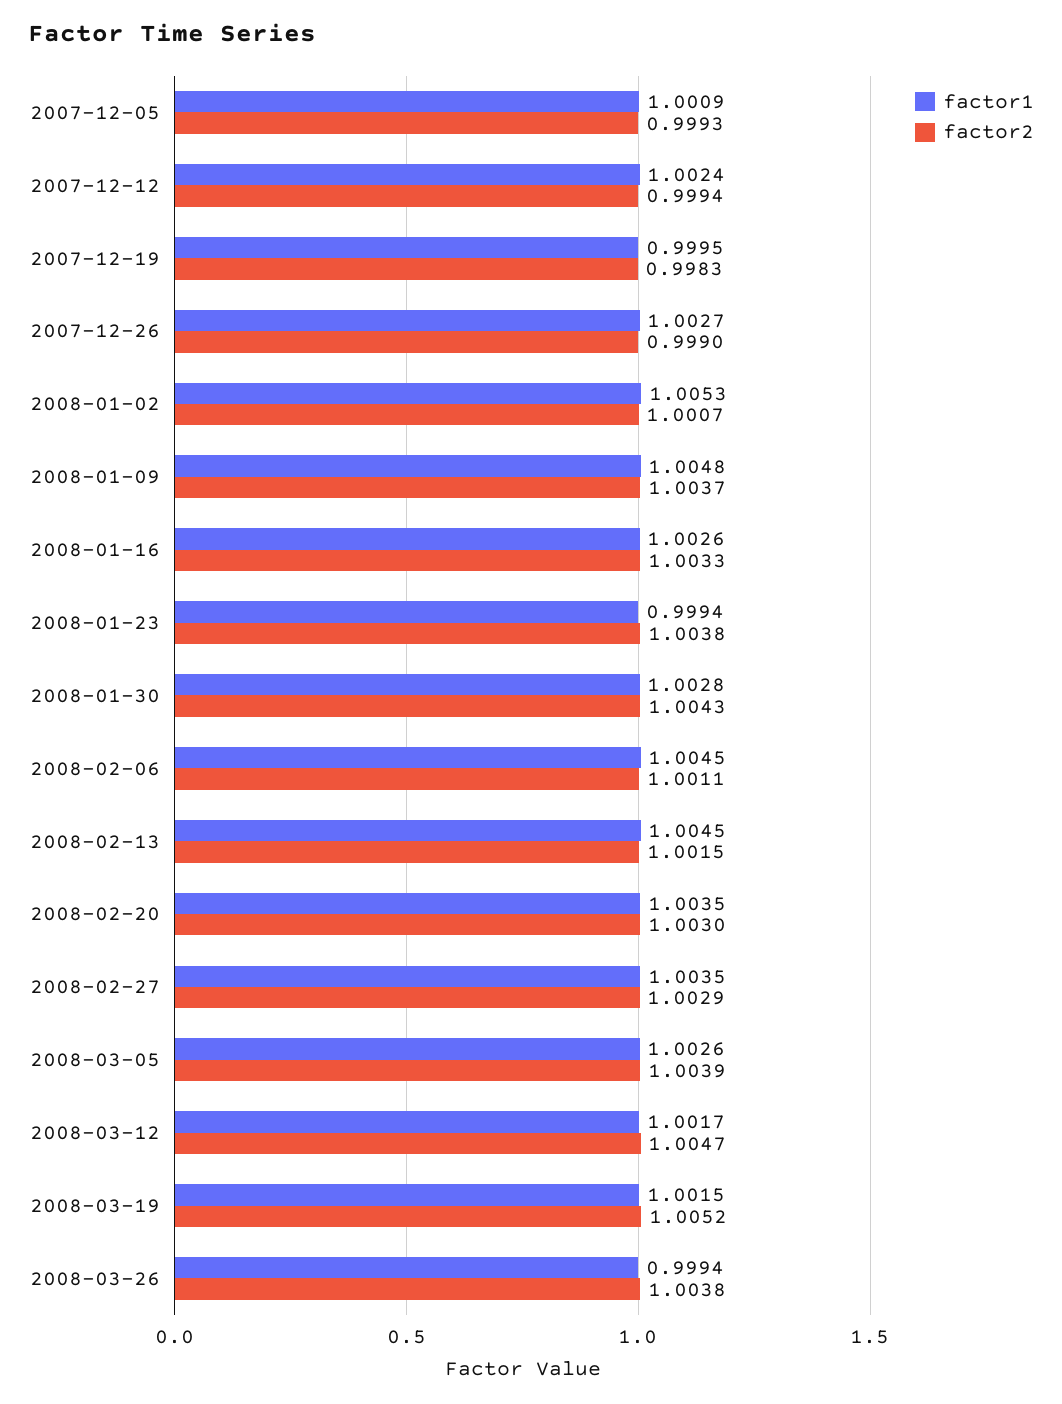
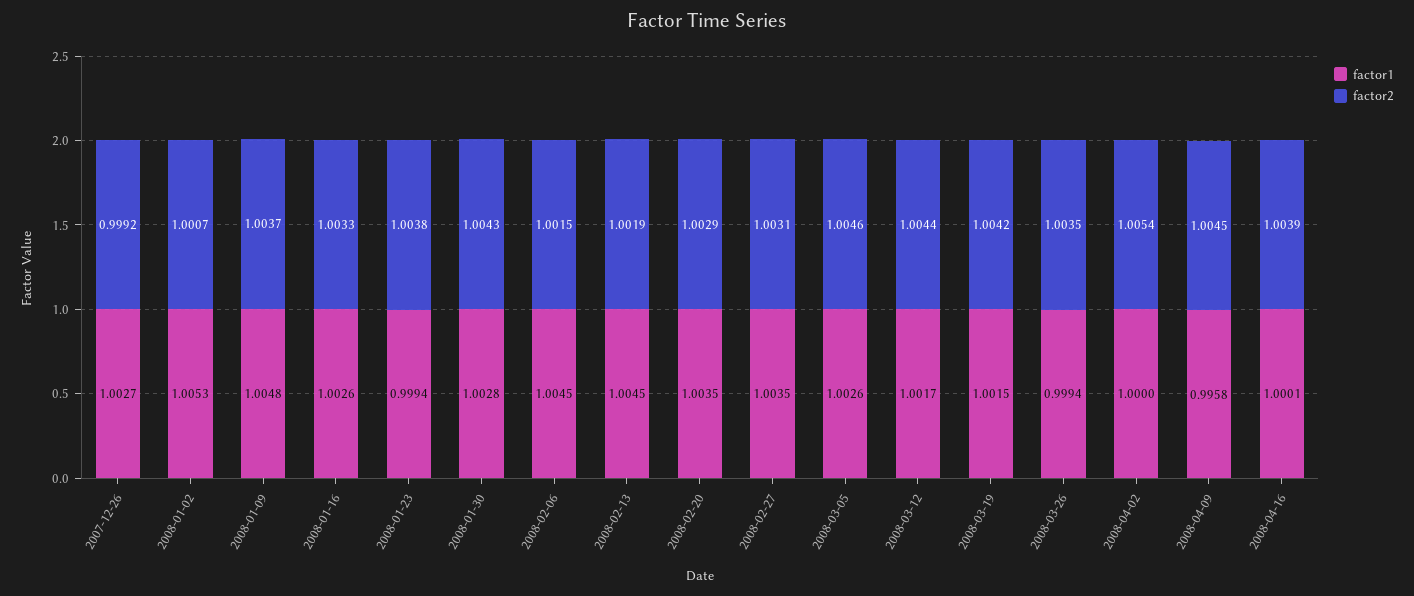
factor1, 2007-12-05: 1.0009 -> none
factor2, 2007-12-05: 0.9993 -> none
factor1, 2007-12-12: 1.0024 -> none
factor2, 2007-12-12: 0.9994 -> none
factor1, 2007-12-19: 0.9995 -> none
factor2, 2007-12-19: 0.9983 -> none
factor2, 2007-12-26: 0.999 -> 0.9992
factor2, 2008-02-06: 1.0011 -> 1.0015
factor2, 2008-02-13: 1.0015 -> 1.0019
factor2, 2008-02-20: 1.003 -> 1.0029
factor2, 2008-02-27: 1.0029 -> 1.0031
factor2, 2008-03-05: 1.0039 -> 1.0046
factor2, 2008-03-12: 1.0047 -> 1.0044
factor2, 2008-03-19: 1.0052 -> 1.0042
factor2, 2008-03-26: 1.0038 -> 1.0035
factor1, 2008-04-02: none -> 1
factor2, 2008-04-02: none -> 1.0054
factor1, 2008-04-09: none -> 0.9958
factor2, 2008-04-09: none -> 1.0045
factor1, 2008-04-16: none -> 1.0001
factor2, 2008-04-16: none -> 1.0039

